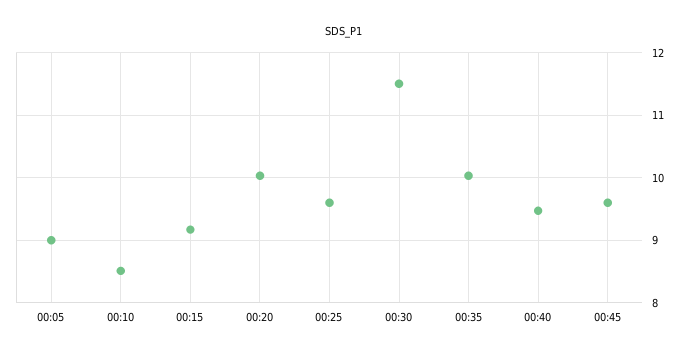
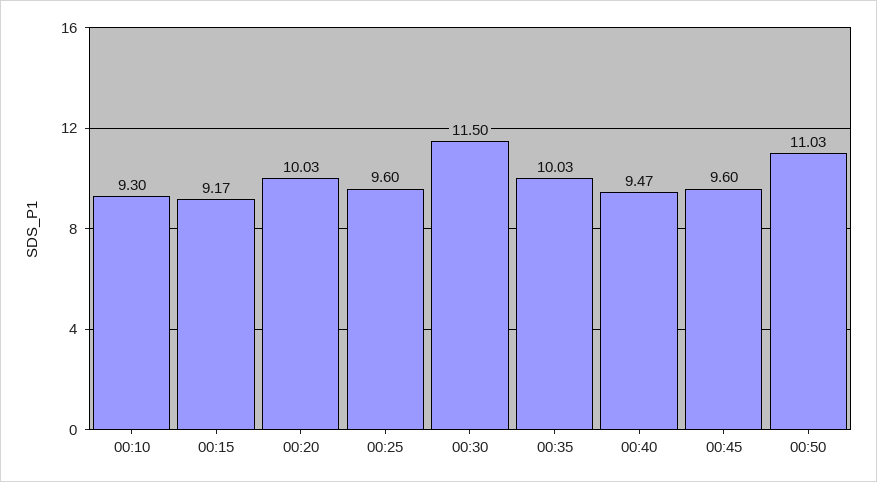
00:05: 9 -> none
00:10: 8.5 -> 9.3
00:50: none -> 11.03

